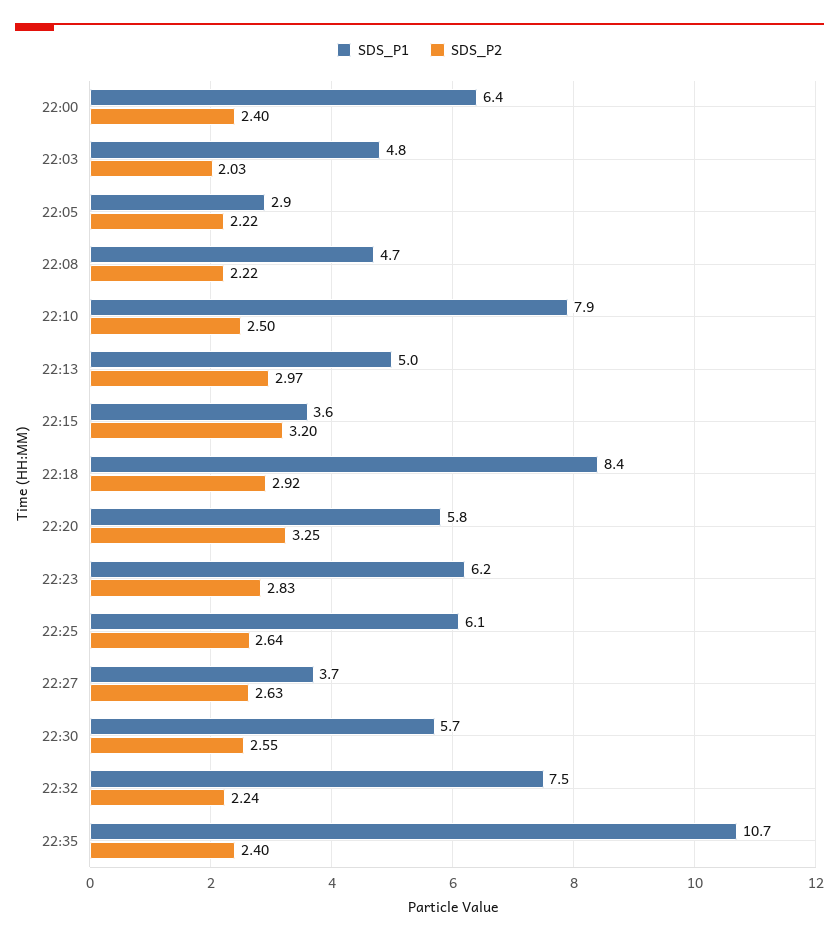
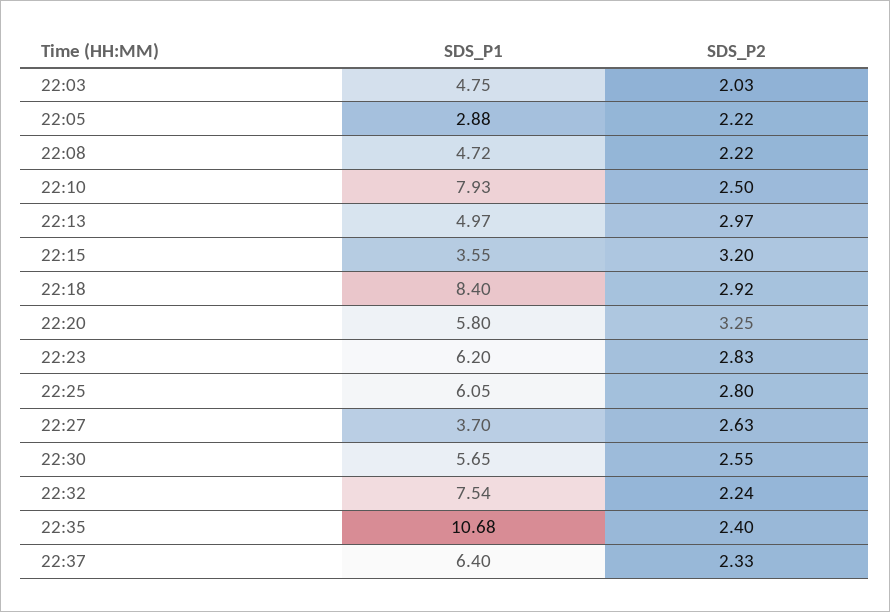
SDS_P1, 22:00: 6.4 -> none
SDS_P2, 22:00: 2.4 -> none
SDS_P2, 22:25: 2.64 -> 2.8
SDS_P1, 22:37: none -> 6.4
SDS_P2, 22:37: none -> 2.33

